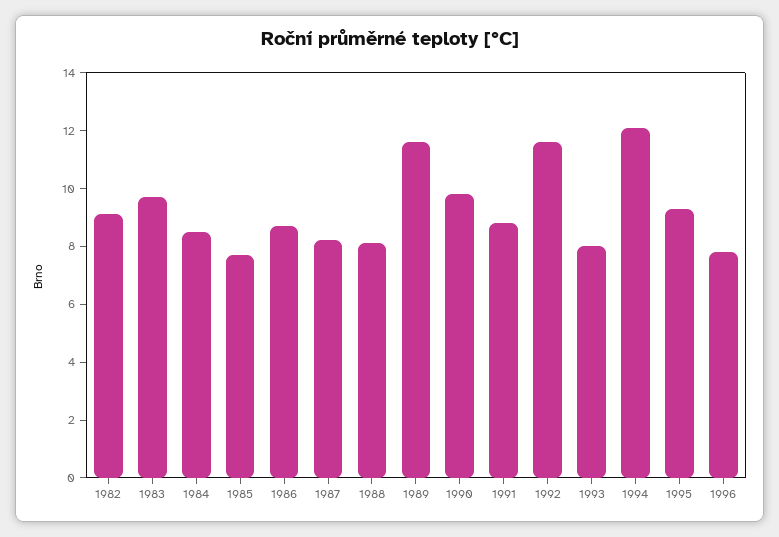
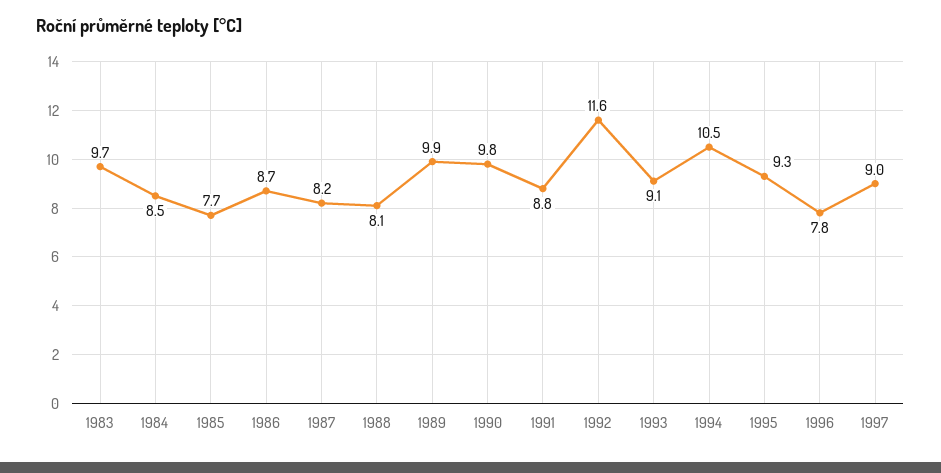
1982: 9 -> none
1989: 11.5 -> 9.9
1993: 8 -> 9.1
1994: 12 -> 10.5
1997: none -> 9

